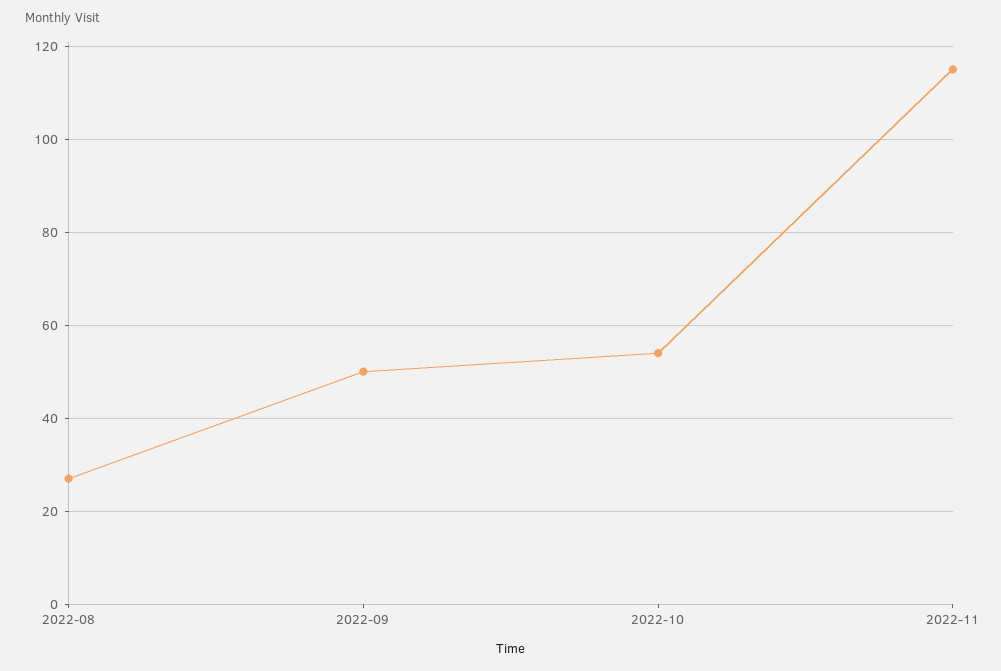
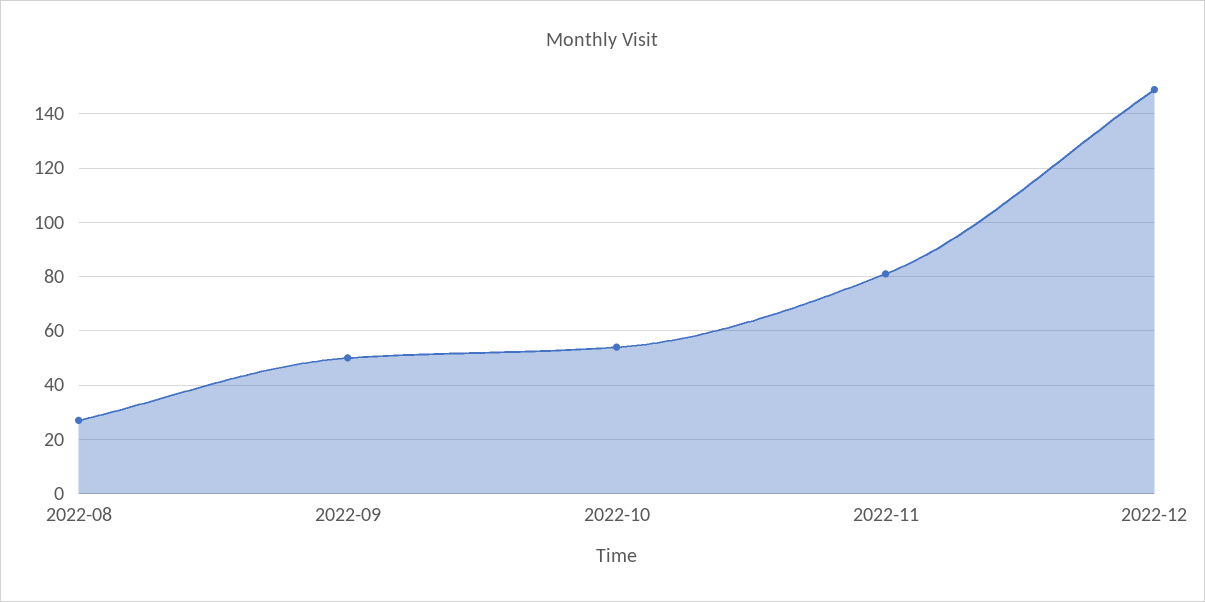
2022-11: 115 -> 80
2022-12: none -> 150

